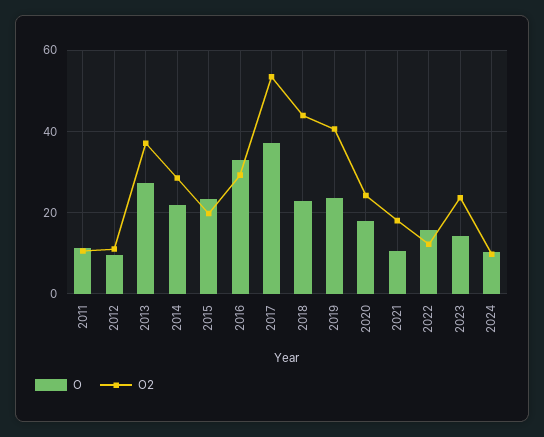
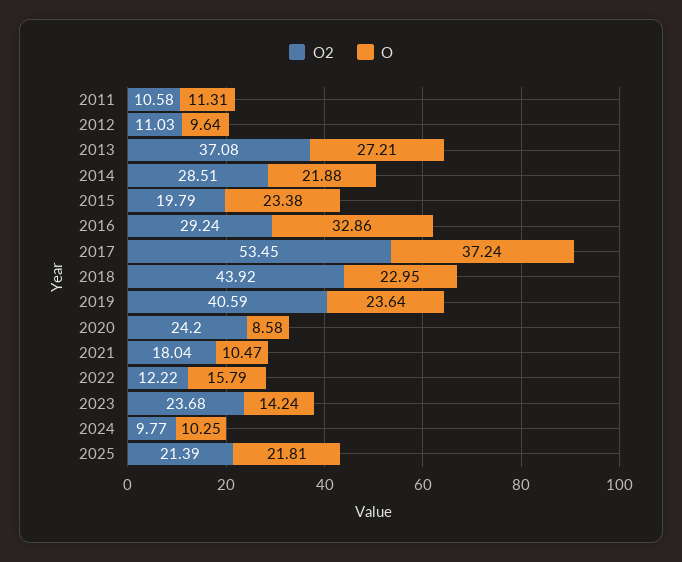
O, 2020: 18 -> 8.58
O2, 2025: none -> 21.39
O, 2025: none -> 21.81

